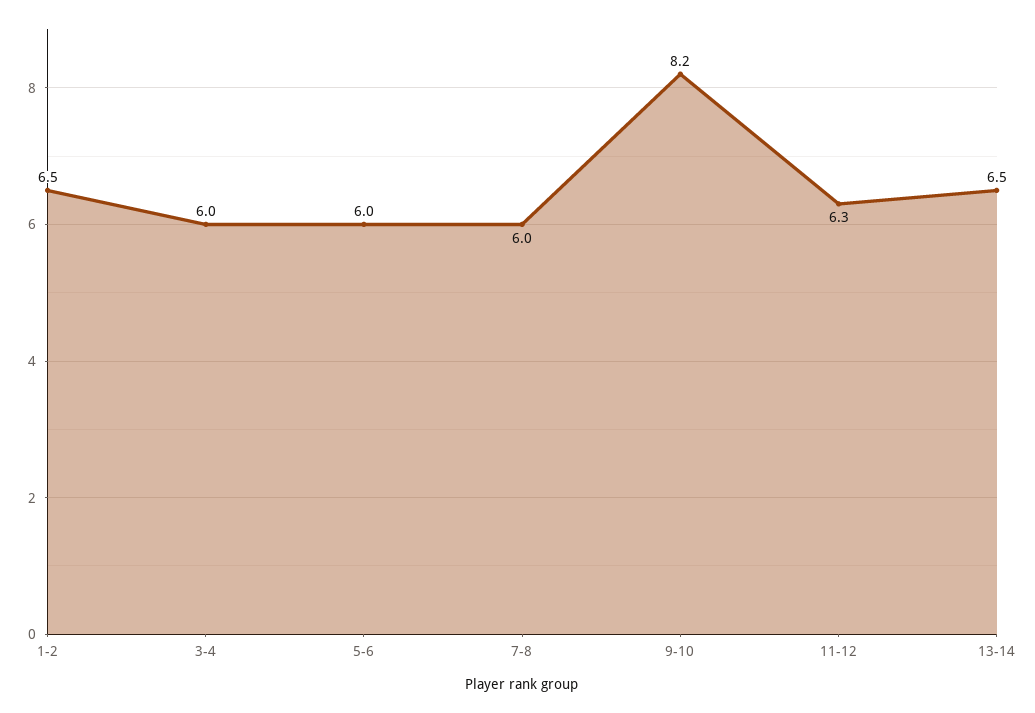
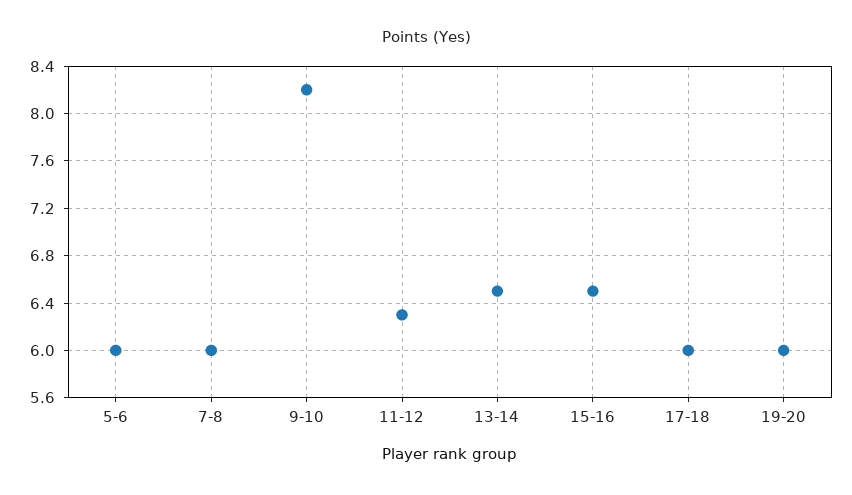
1-2: 6.5 -> none
3-4: 6 -> none
15-16: none -> 6.5
17-18: none -> 6
19-20: none -> 6

